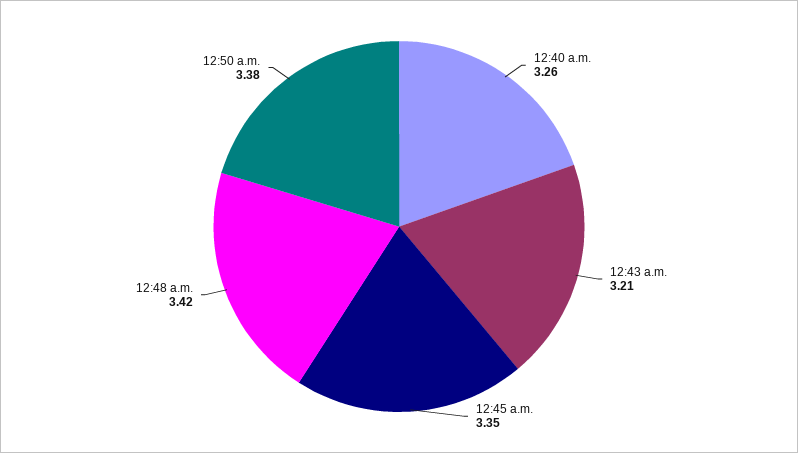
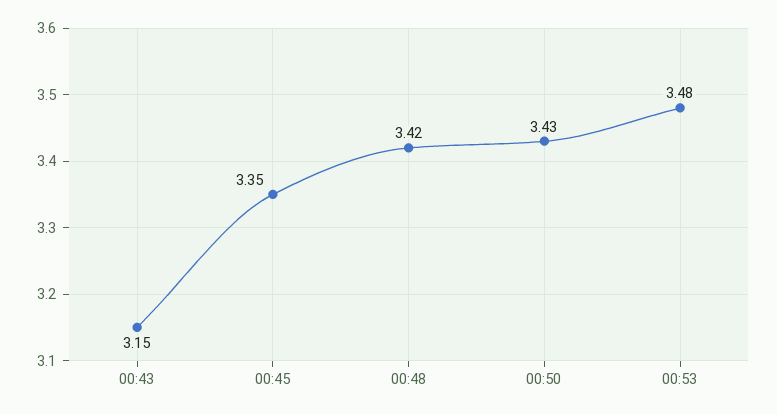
12:40 a.m.: 3.26 -> none
12:43 a.m.: 3.21 -> 3.15
12:50 a.m.: 3.38 -> 3.43
00:53: none -> 3.48

